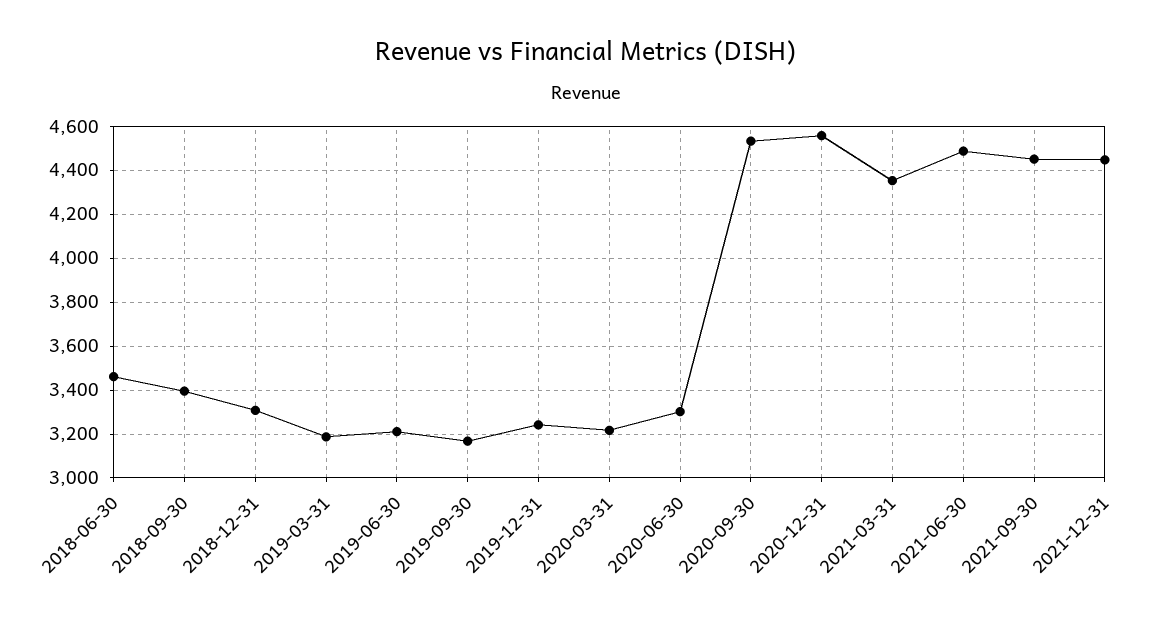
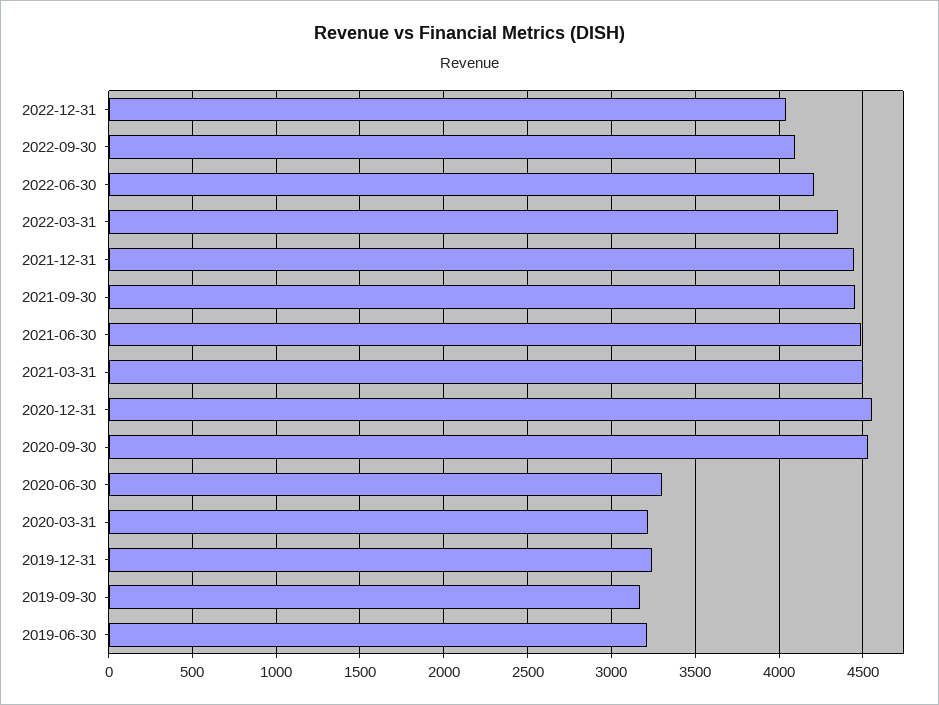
2018-06-30: 3450 -> none
2018-09-30: 3400 -> none
2018-12-31: 3300 -> none
2019-03-31: 3200 -> none
2021-03-31: 4350 -> 4500
2022-12-31: none -> 4050
2022-09-30: none -> 4100
2022-06-30: none -> 4200
2022-03-31: none -> 4350

